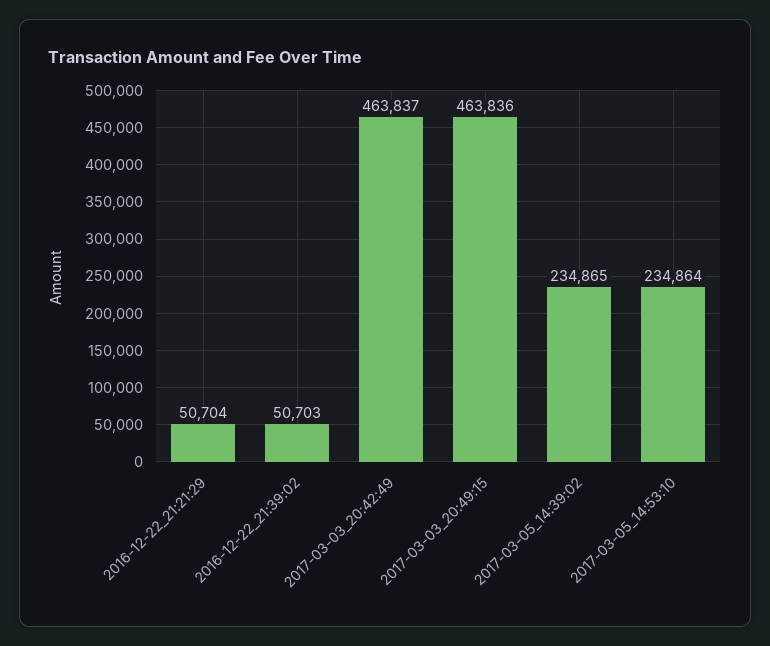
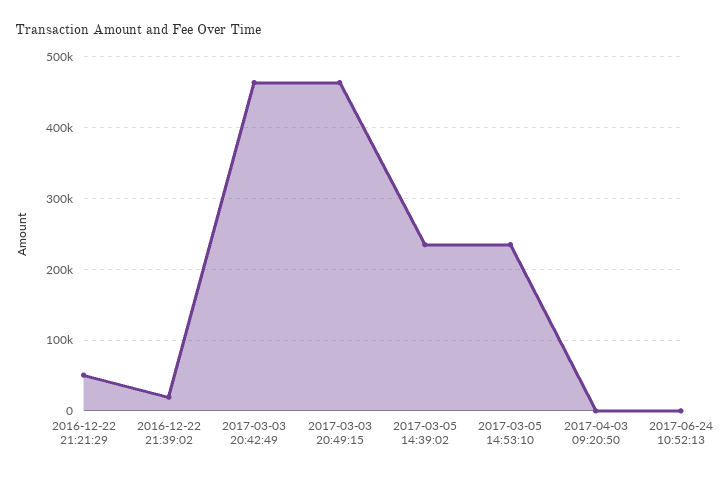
2016-12-22_21:39:02: 50703 -> 20000
2017-04-03 09:20:50: none -> 0
2017-06-24 10:52:13: none -> 0

